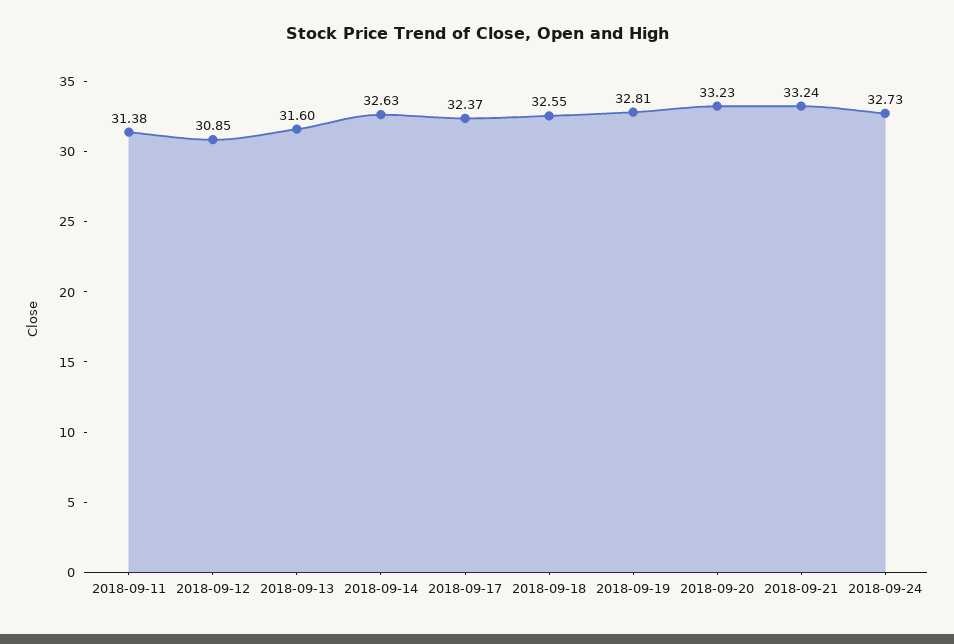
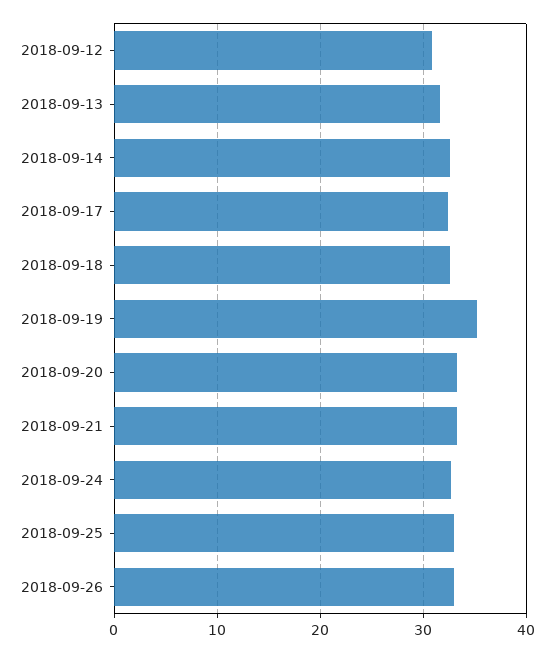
2018-09-11: 31.38 -> none
2018-09-19: 32.81 -> 35
2018-09-25: none -> 33
2018-09-26: none -> 33

